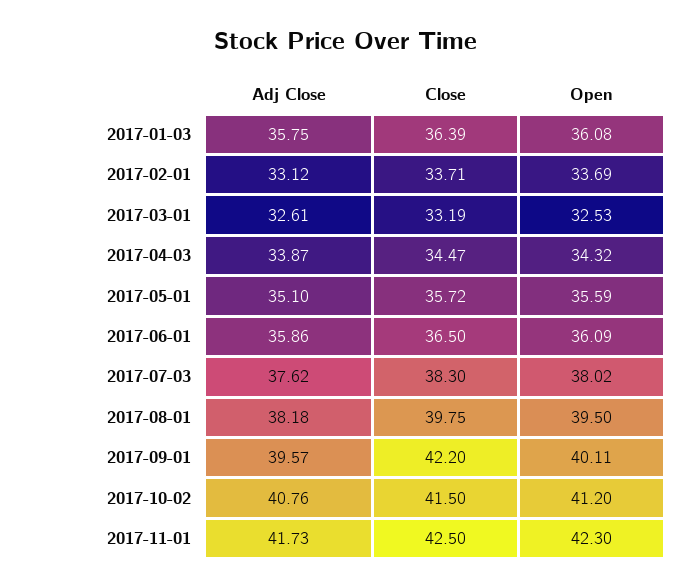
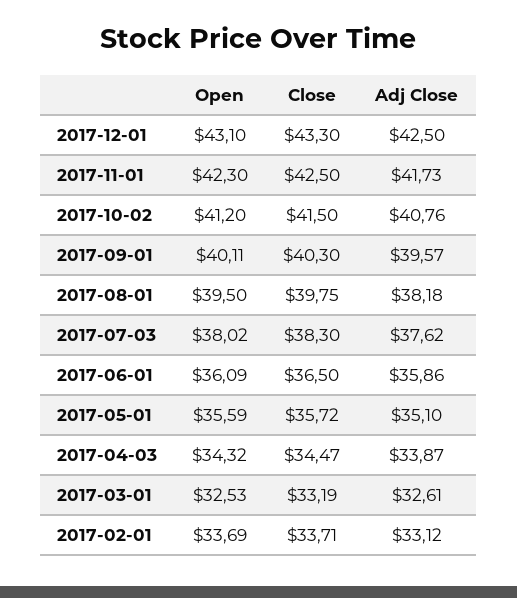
Adj Close, 2017-01-03: 35.75 -> none
Close, 2017-01-03: 36.39 -> none
Open, 2017-01-03: 36.08 -> none
Close, 2017-09-01: 42.2 -> 40.3
Open, 2017-12-01: none -> 43.1
Close, 2017-12-01: none -> 43.3
Adj Close, 2017-12-01: none -> 42.5

